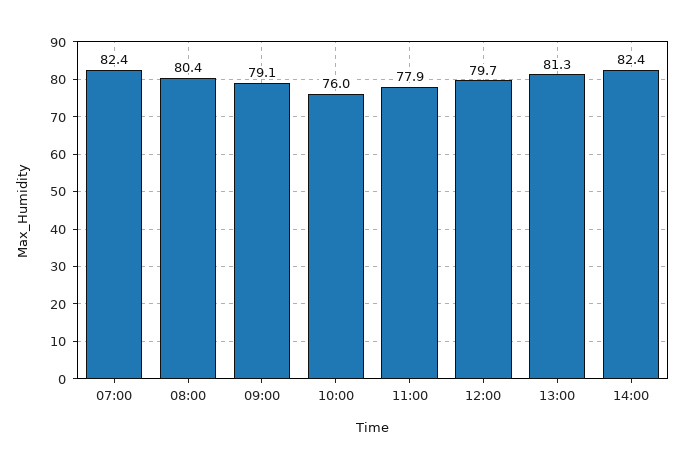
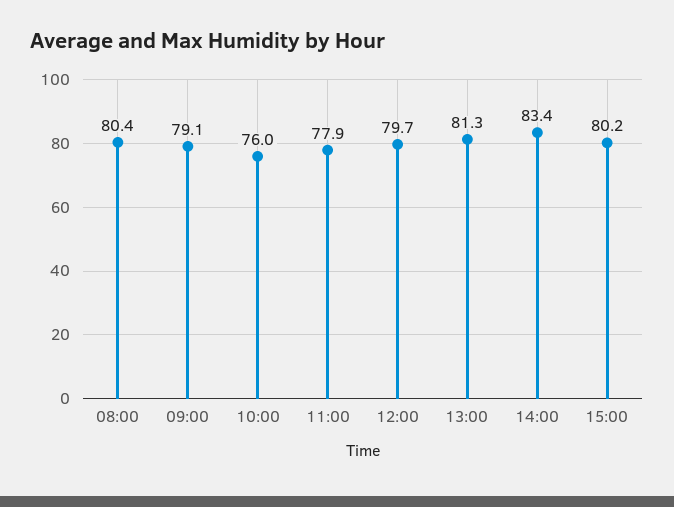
07:00: 82.4 -> none
14:00: 82.4 -> 83.4
15:00: none -> 80.2

